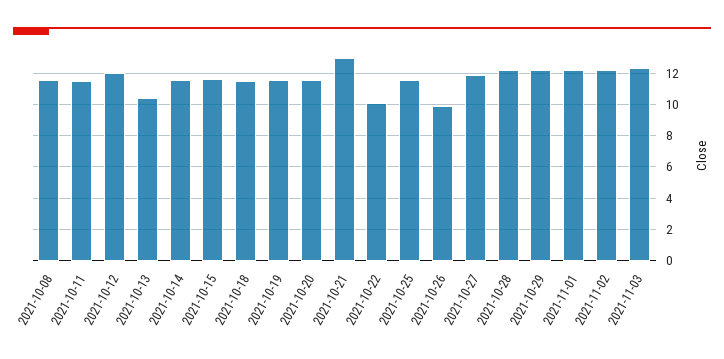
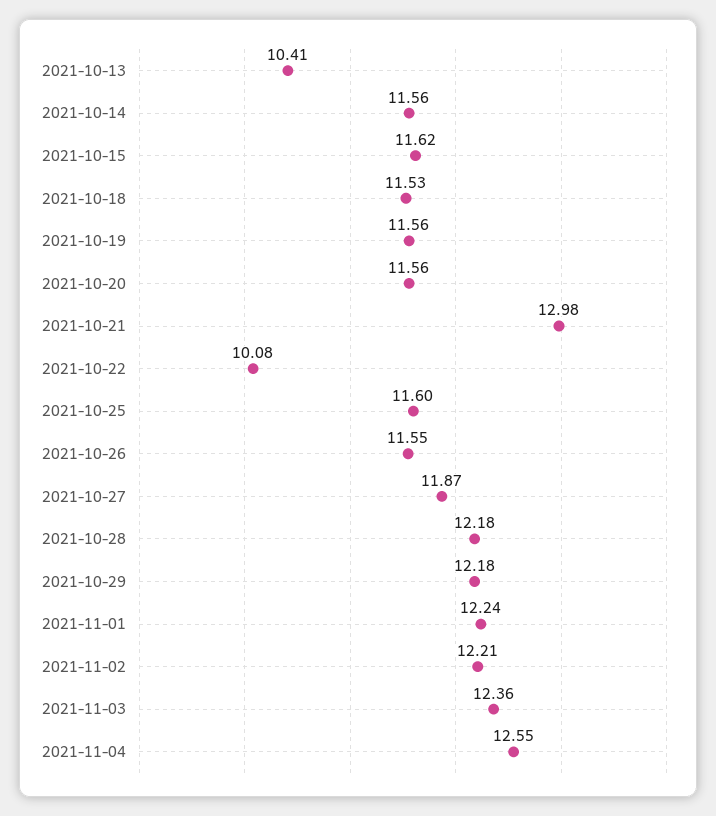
2021-10-08: 11.5 -> none
2021-10-11: 11.5 -> none
2021-10-12: 12 -> none
2021-10-26: 10 -> 11.55
2021-11-04: none -> 12.55

